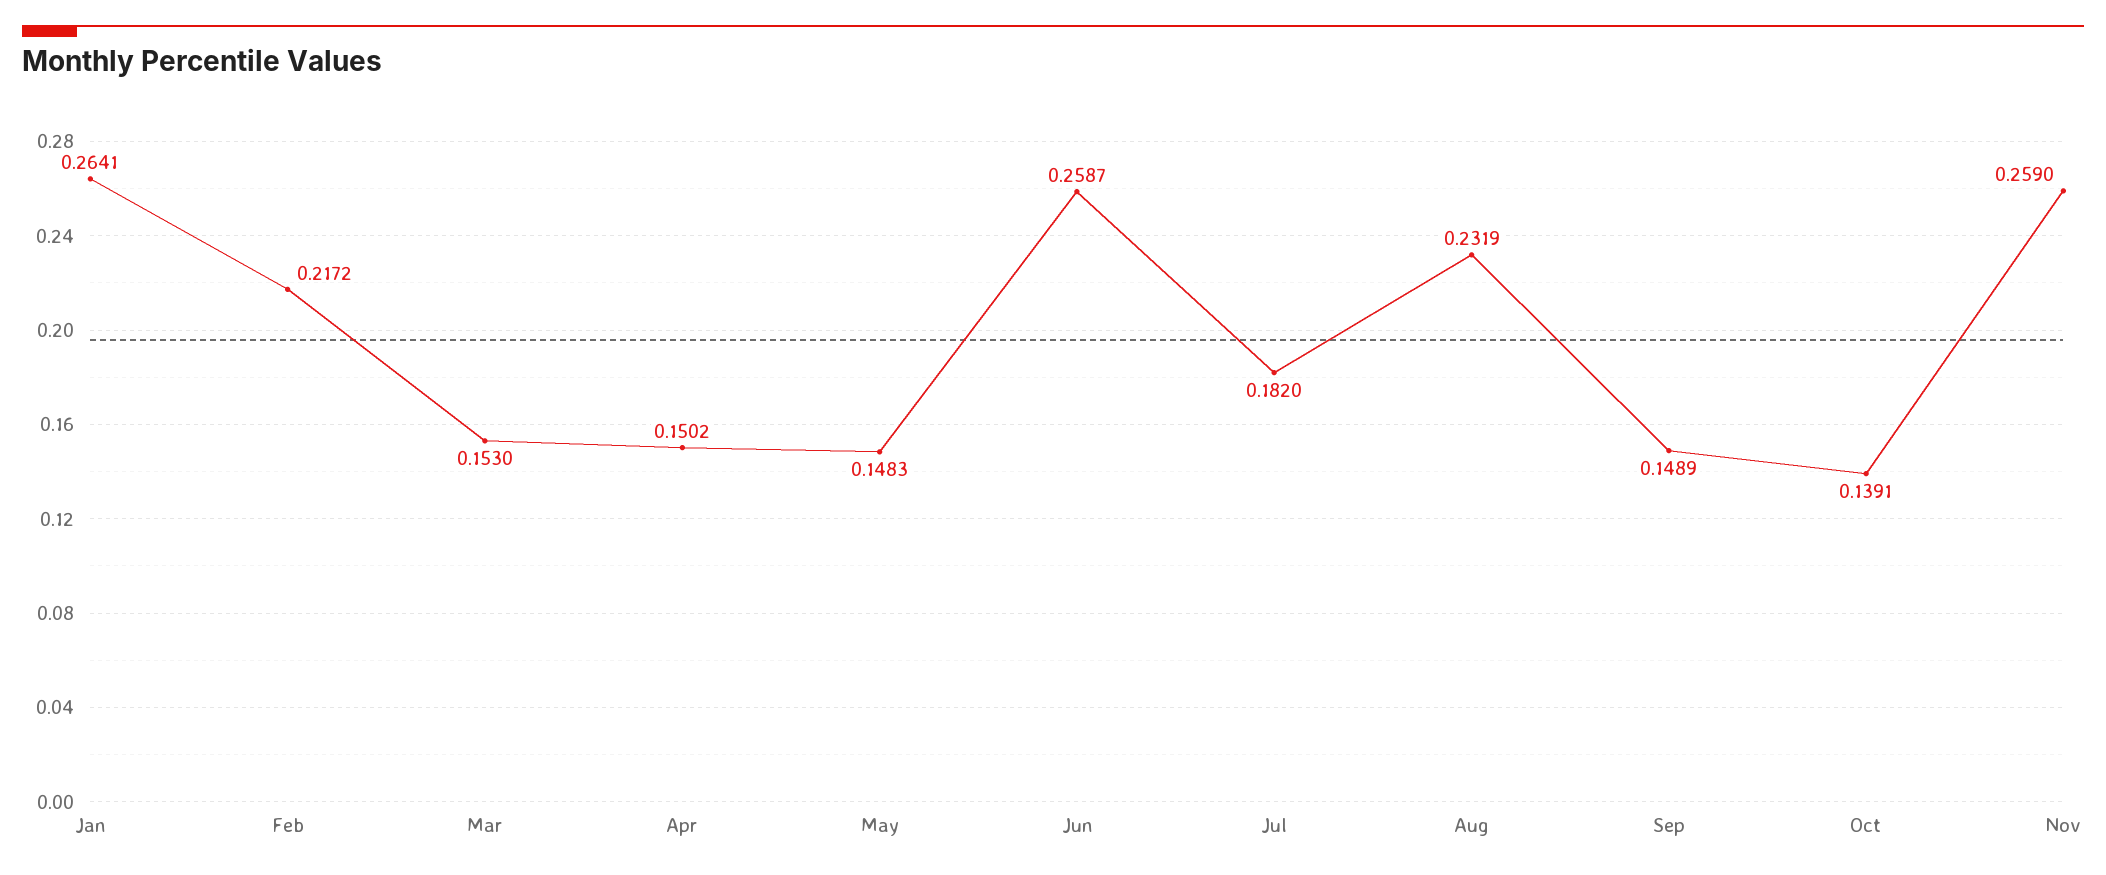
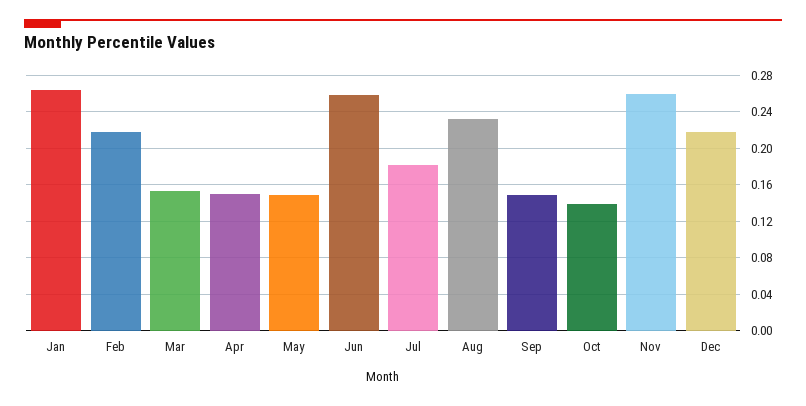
Dec: none -> 0.22

